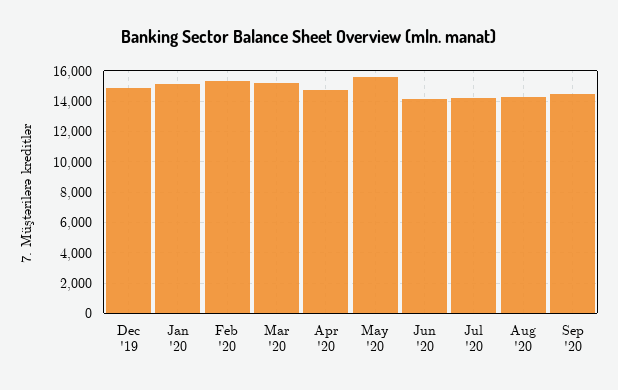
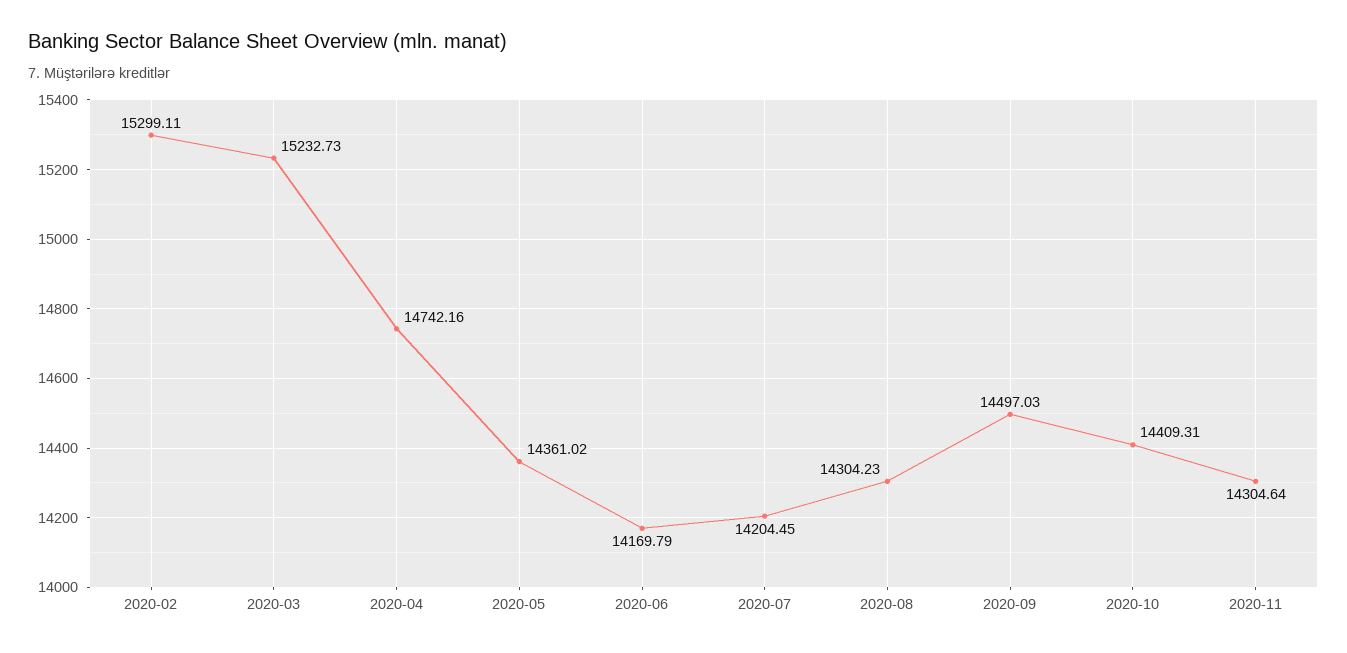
Dec '19: 15000 -> none
Jan '20: 15000 -> none
May '20: 15500 -> 14361.02
2020-10: none -> 14409.31
2020-11: none -> 14304.64

